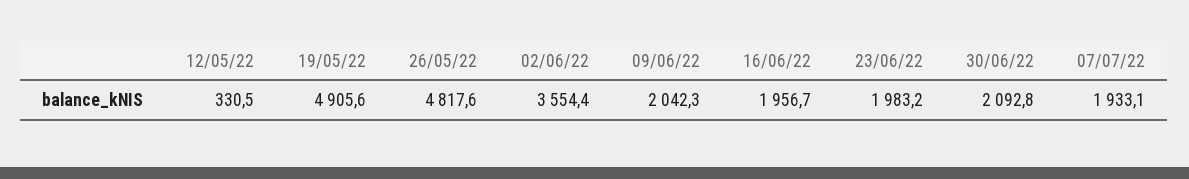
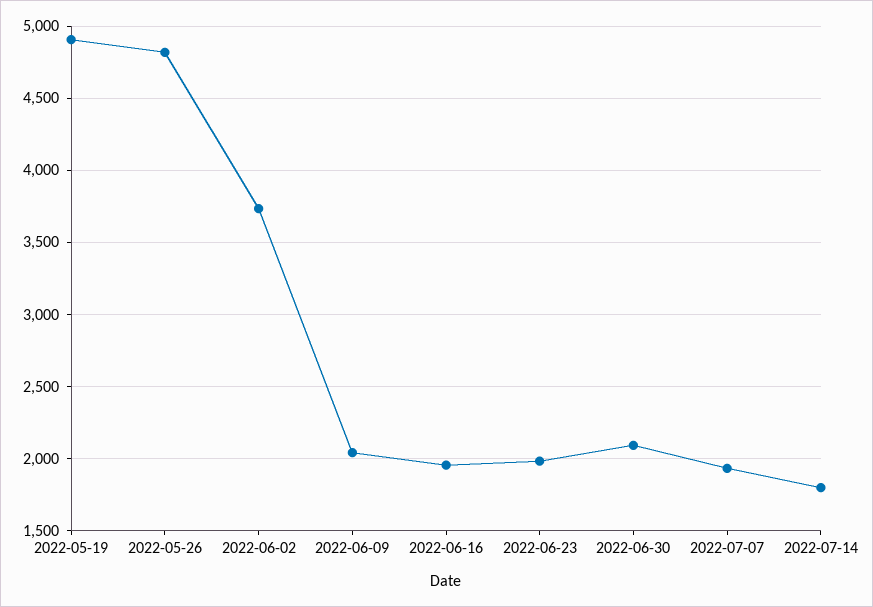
12/05/22: 330.5 -> none
02/06/22: 3554.4 -> 3750
2022-07-14: none -> 1800

